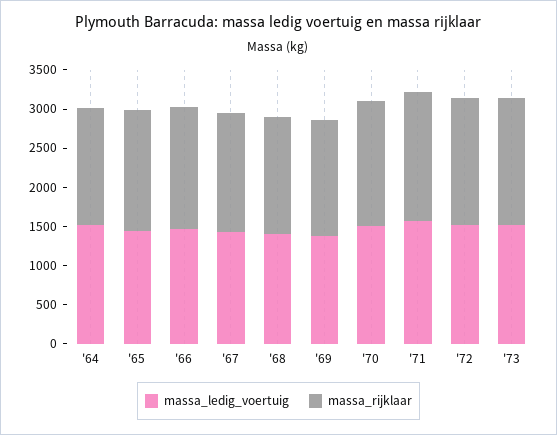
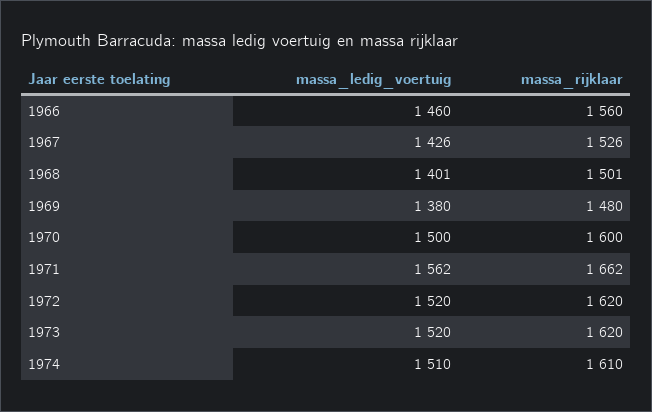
massa_ledig_voertuig, '64: 1500 -> none
massa_rijklaar, '64: 1500 -> none
massa_ledig_voertuig, '65: 1500 -> none
massa_rijklaar, '65: 1500 -> none
massa_ledig_voertuig, 1974: none -> 1510
massa_rijklaar, 1974: none -> 1610

